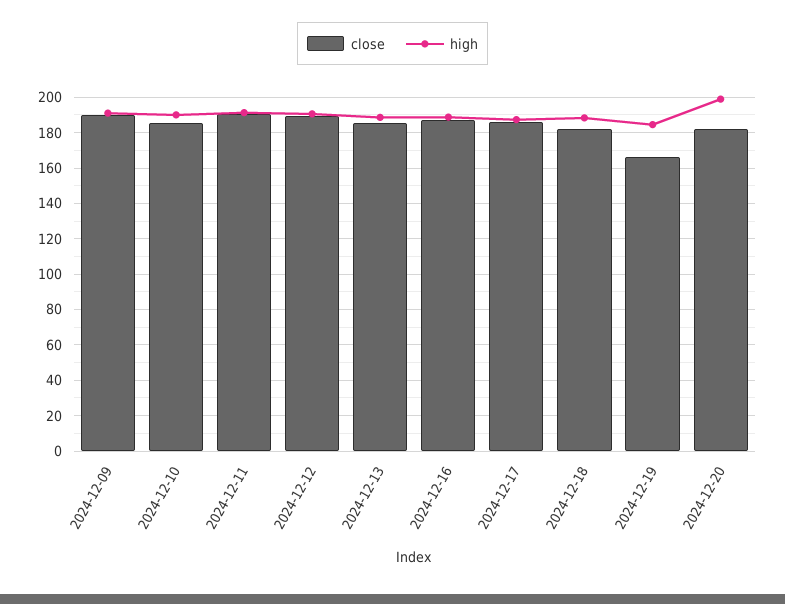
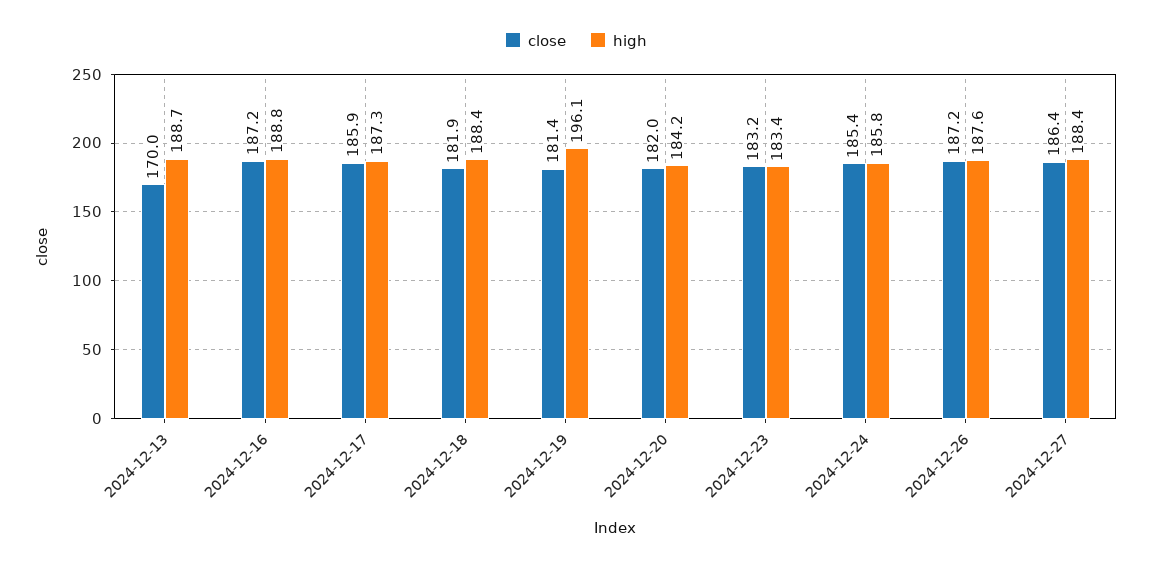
close, 2024-12-09: 190 -> none
high, 2024-12-09: 190 -> none
close, 2024-12-10: 185 -> none
high, 2024-12-10: 190 -> none
close, 2024-12-11: 190 -> none
high, 2024-12-11: 190 -> none
close, 2024-12-12: 190 -> none
high, 2024-12-12: 190 -> none
close, 2024-12-13: 185 -> 170
close, 2024-12-19: 165 -> 181.4
high, 2024-12-19: 185 -> 196.1
high, 2024-12-20: 200 -> 184.2
close, 2024-12-23: none -> 183.2
high, 2024-12-23: none -> 183.4
close, 2024-12-24: none -> 185.4
high, 2024-12-24: none -> 185.8
close, 2024-12-26: none -> 187.2
high, 2024-12-26: none -> 187.6
close, 2024-12-27: none -> 186.4
high, 2024-12-27: none -> 188.4

